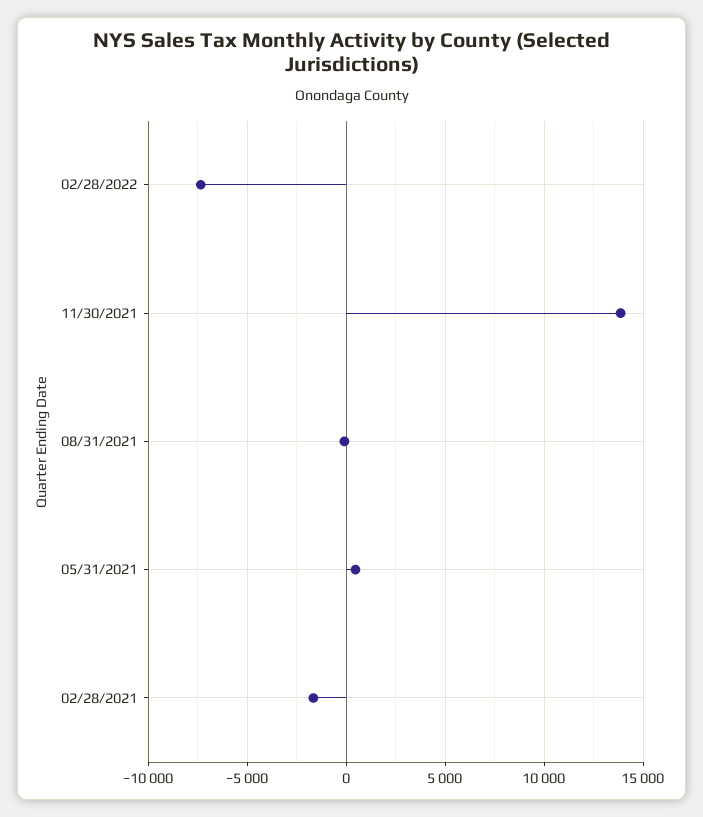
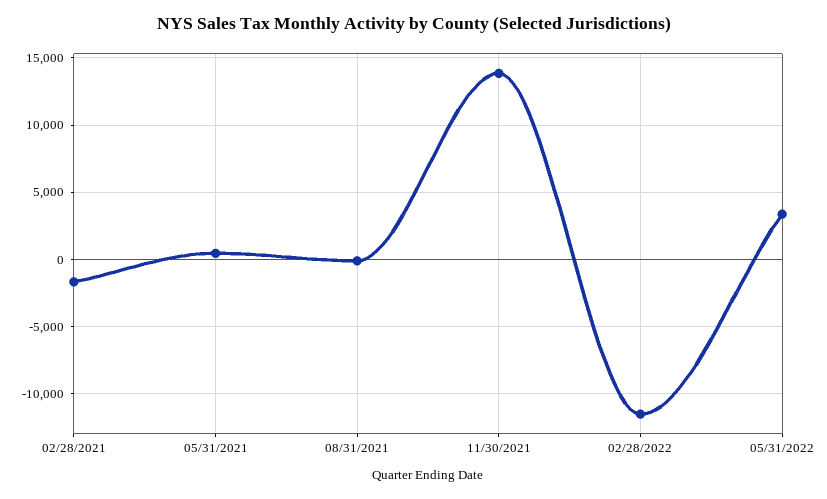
02/28/2022: -7500 -> -11500
05/31/2022: none -> 3500

